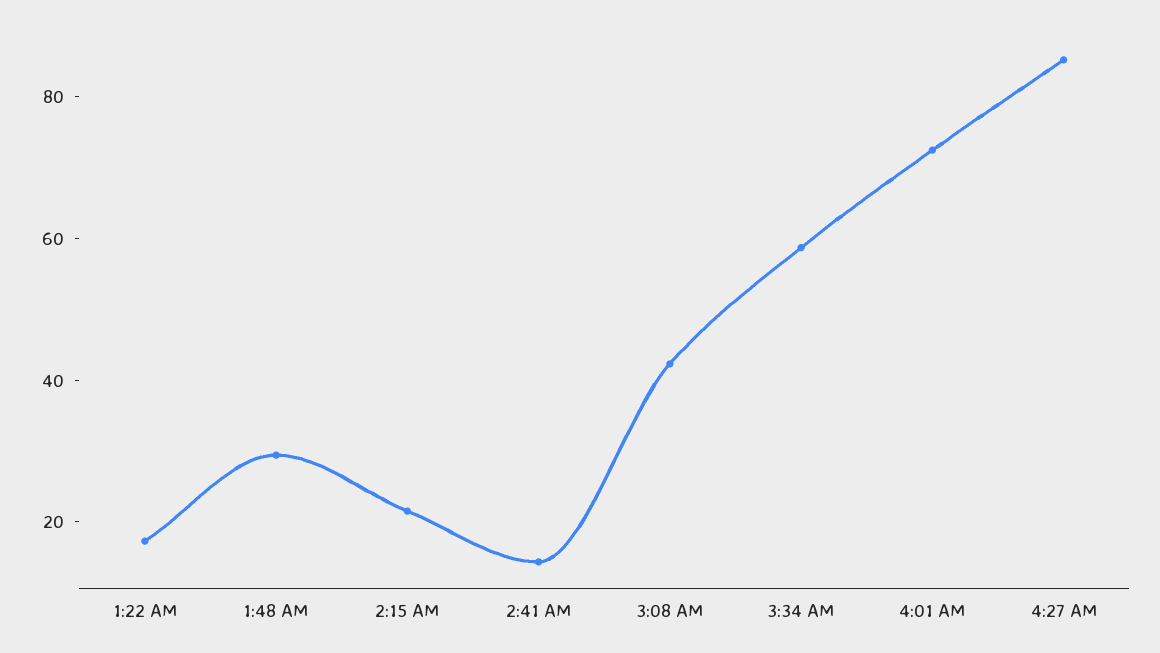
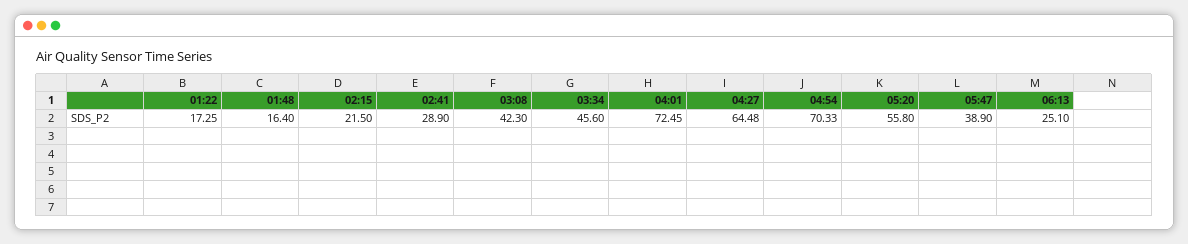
1:48 AM: 30 -> 16.4
2:41 AM: 15 -> 28.9
3:34 AM: 60 -> 45.6
4:27 AM: 85 -> 64.48
04:54: none -> 70.33
05:20: none -> 55.8
05:47: none -> 38.9
06:13: none -> 25.1

